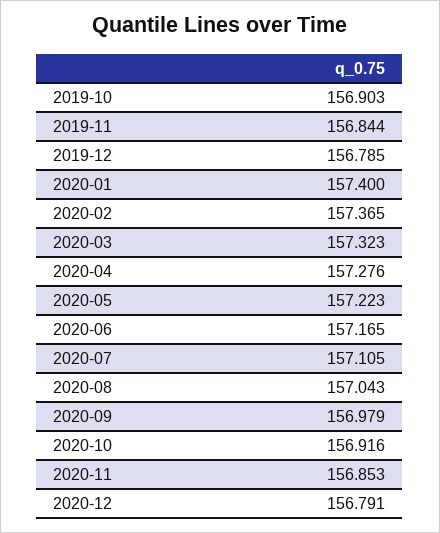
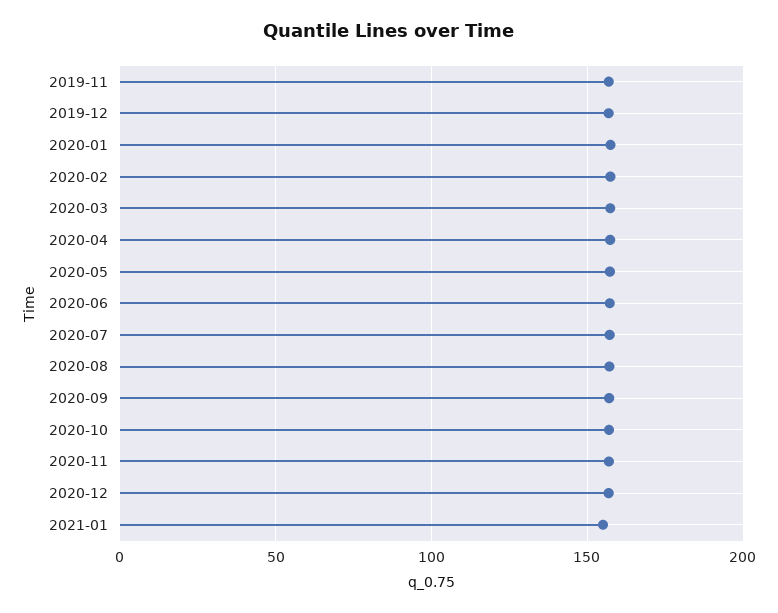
2019-10: 156.903 -> none
2021-01: none -> 155

